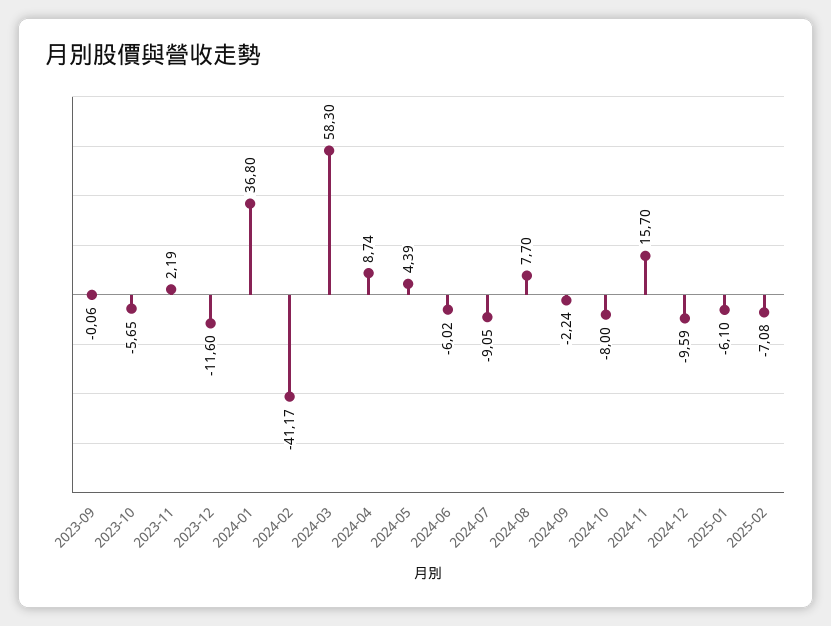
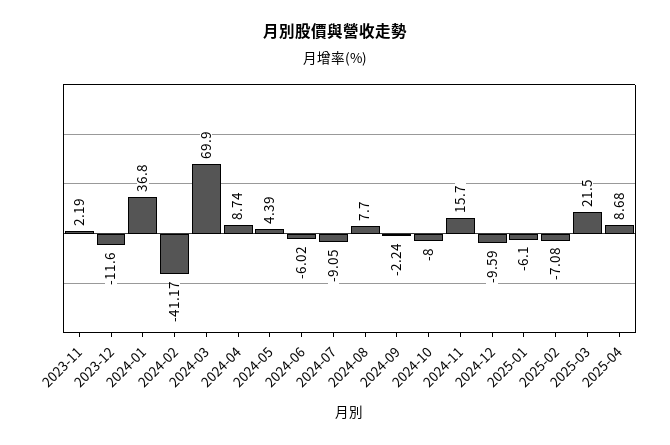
2023-09: -0.06 -> none
2023-10: -5.65 -> none
2024-03: 58.3 -> 69.9
2025-03: none -> 21.5
2025-04: none -> 8.68

